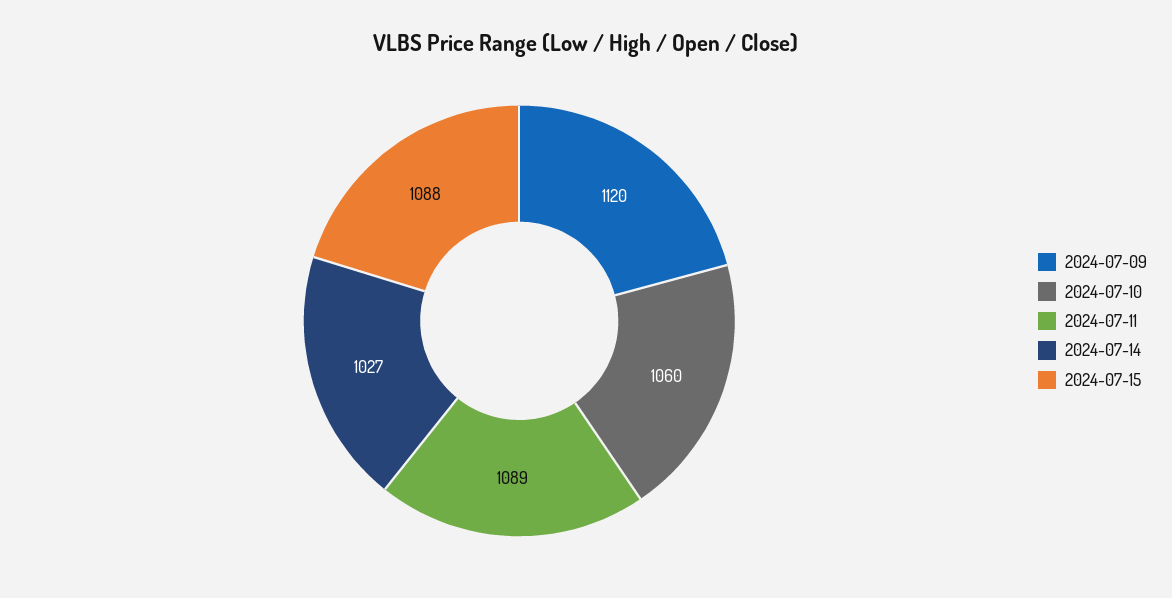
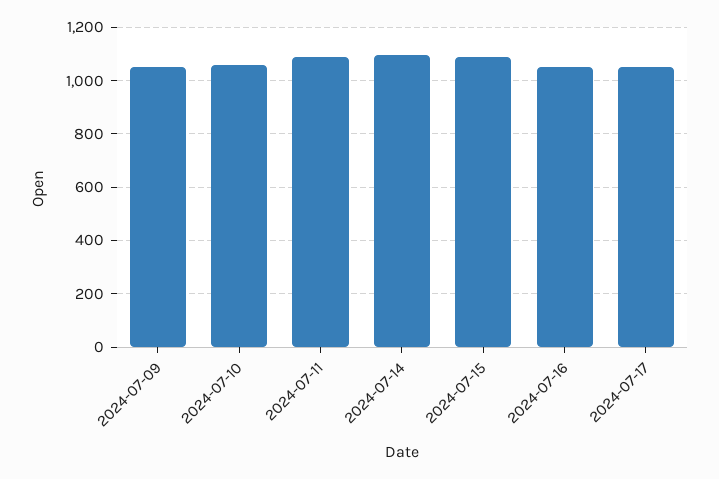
2024-07-09: 1120 -> 1050
2024-07-14: 1027 -> 1100
2024-07-16: none -> 1050
2024-07-17: none -> 1050

